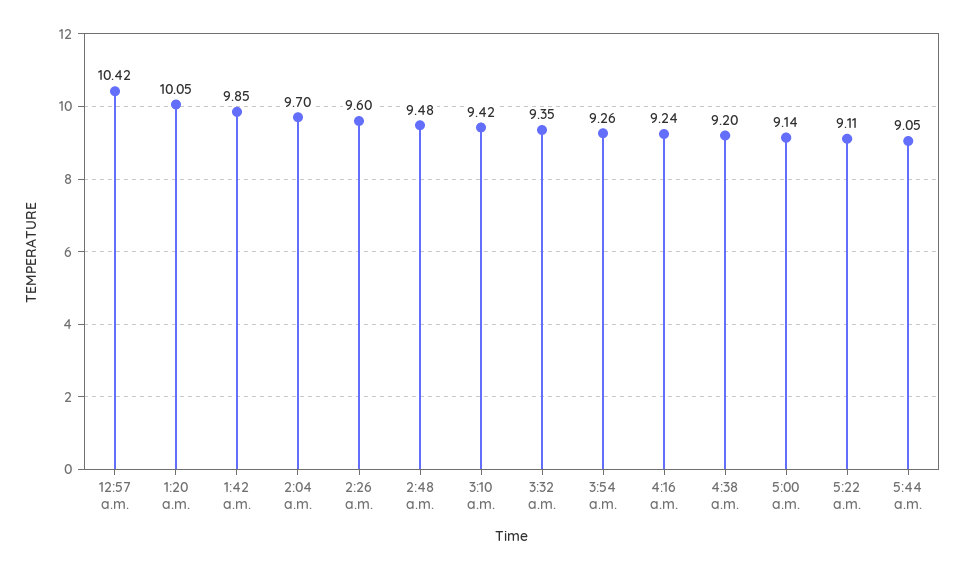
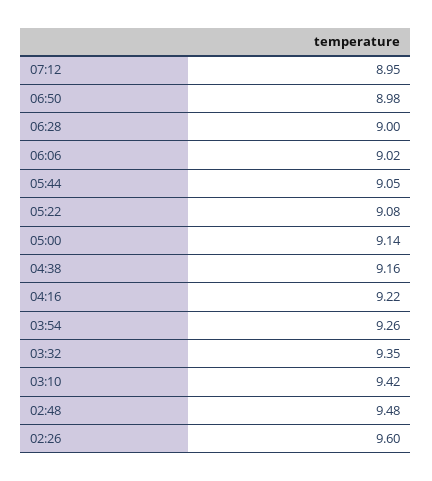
12:57 a.m.: 10.42 -> none
1:20 a.m.: 10.05 -> none
1:42 a.m.: 9.85 -> none
2:04 a.m.: 9.7 -> none
4:16 a.m.: 9.24 -> 9.22
4:38 a.m.: 9.2 -> 9.16
5:22 a.m.: 9.11 -> 9.08
07:12: none -> 8.95
06:50: none -> 8.98
06:28: none -> 9
06:06: none -> 9.02

